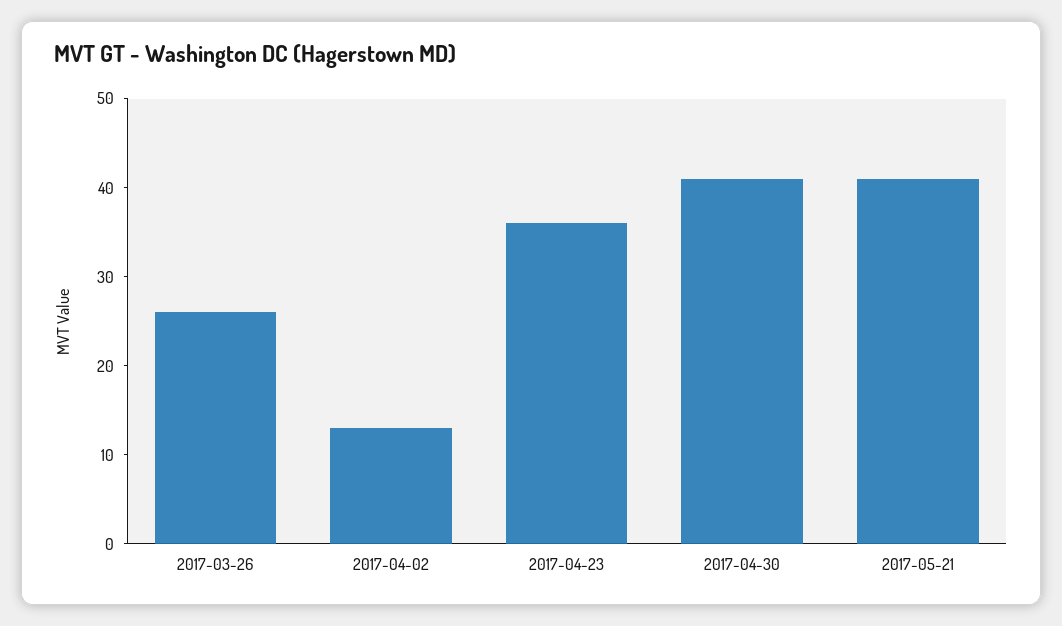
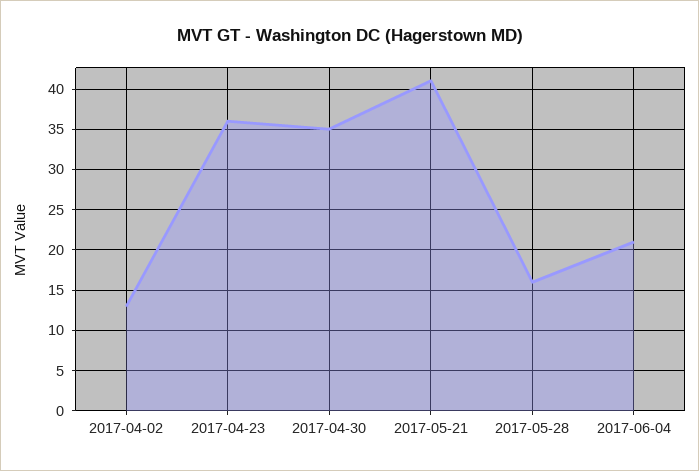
2017-03-26: 26 -> none
2017-04-30: 41 -> 35
2017-05-28: none -> 16
2017-06-04: none -> 21

